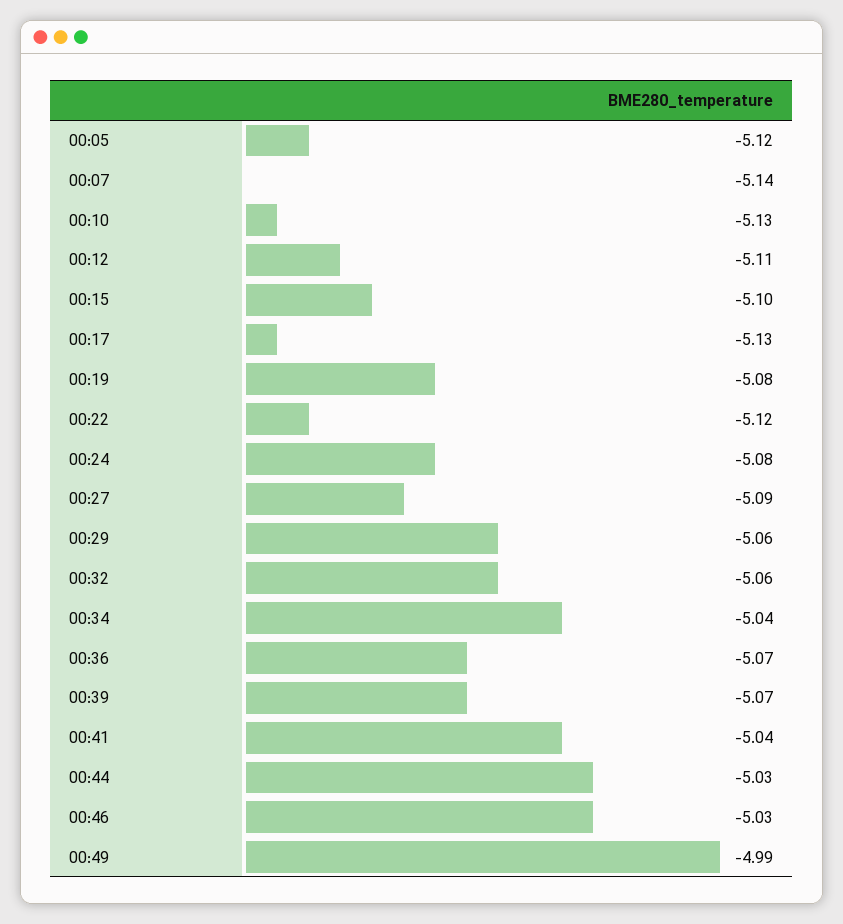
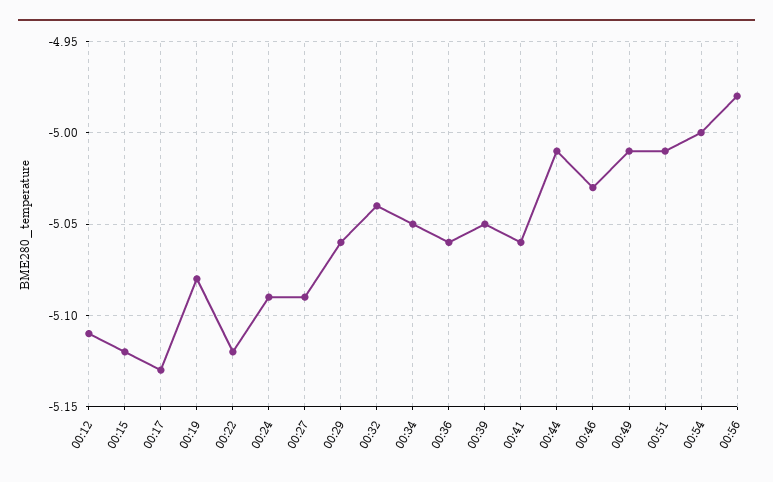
00:05: -5.12 -> none
00:07: -5.14 -> none
00:10: -5.13 -> none
00:15: -5.1 -> -5.12
00:24: -5.08 -> -5.09
00:32: -5.06 -> -5.04
00:34: -5.04 -> -5.05
00:36: -5.07 -> -5.06
00:39: -5.07 -> -5.05
00:41: -5.04 -> -5.06
00:44: -5.03 -> -5.01
00:49: -4.99 -> -5.01
00:51: none -> -5.01
00:54: none -> -5
00:56: none -> -4.98

